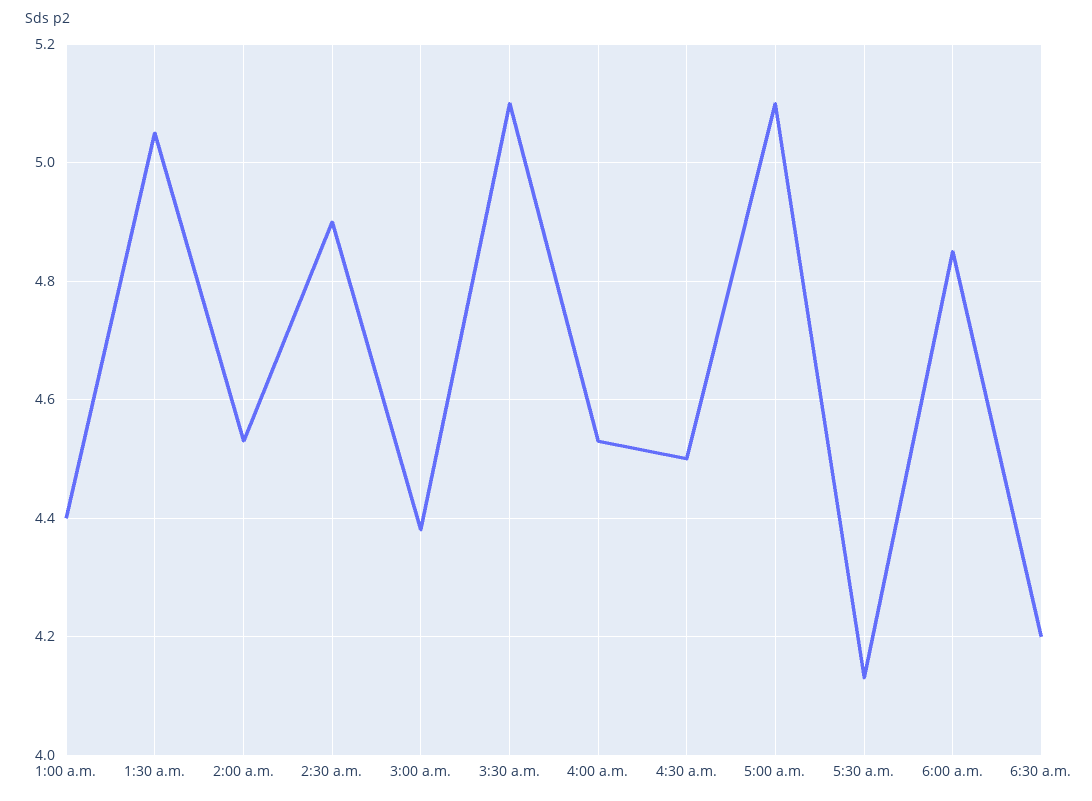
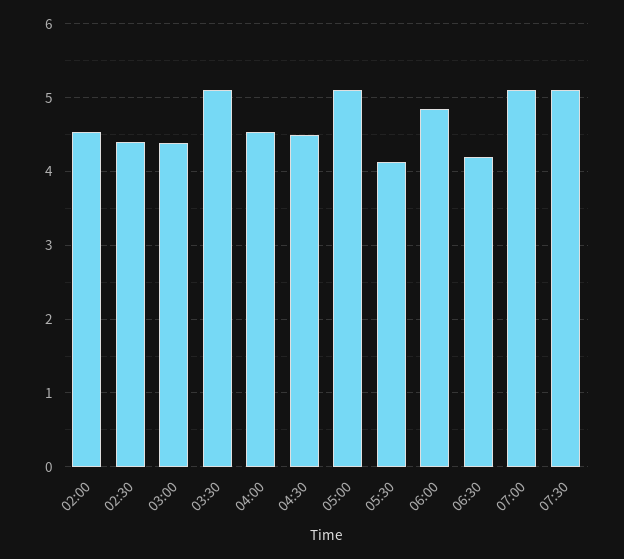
1:00 a.m.: 4.4 -> none
1:30 a.m.: 5.05 -> none
2:30 a.m.: 4.9 -> 4.4
07:00: none -> 5.1
07:30: none -> 5.1

